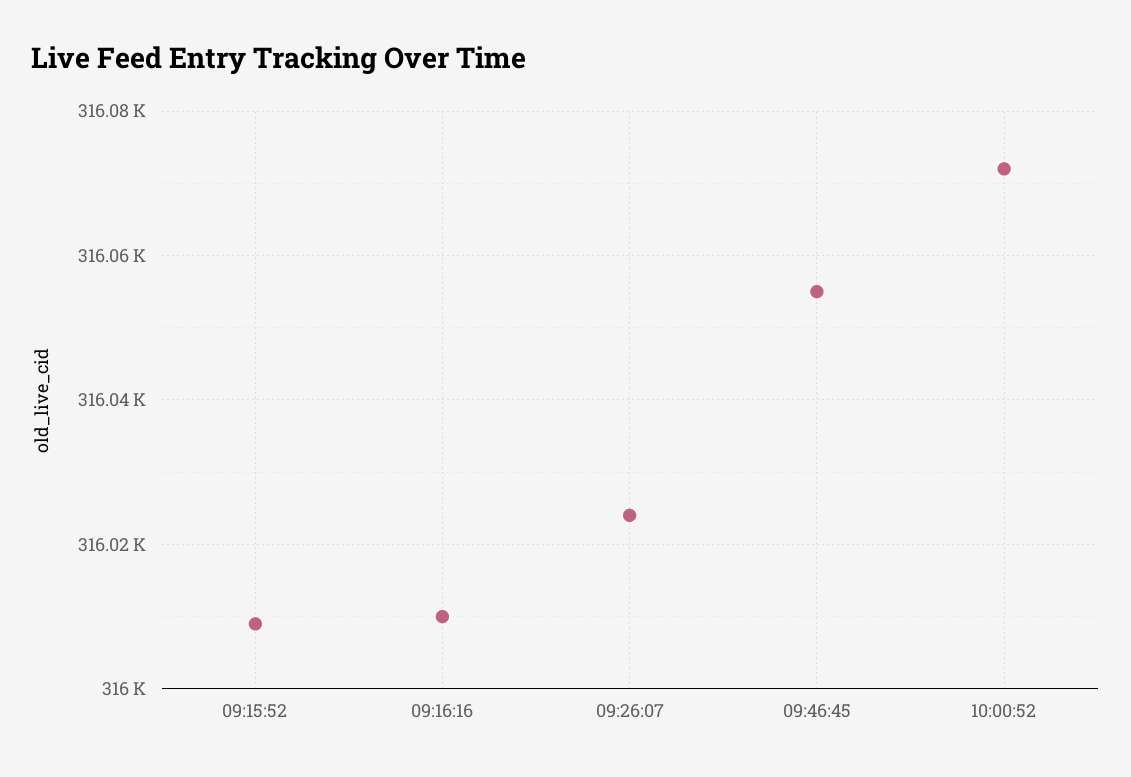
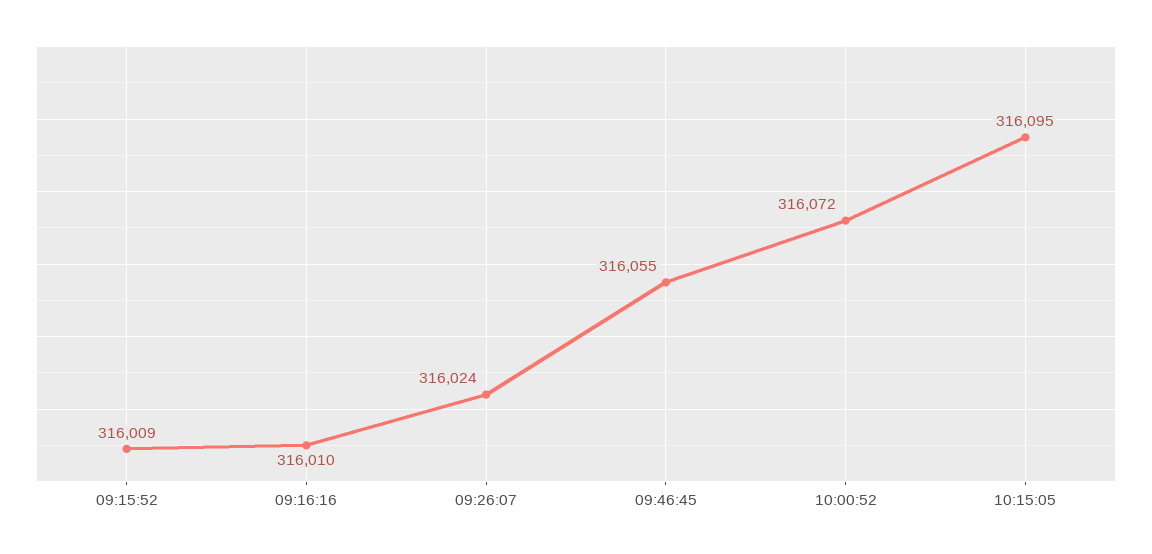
10:15:05: none -> 316095

